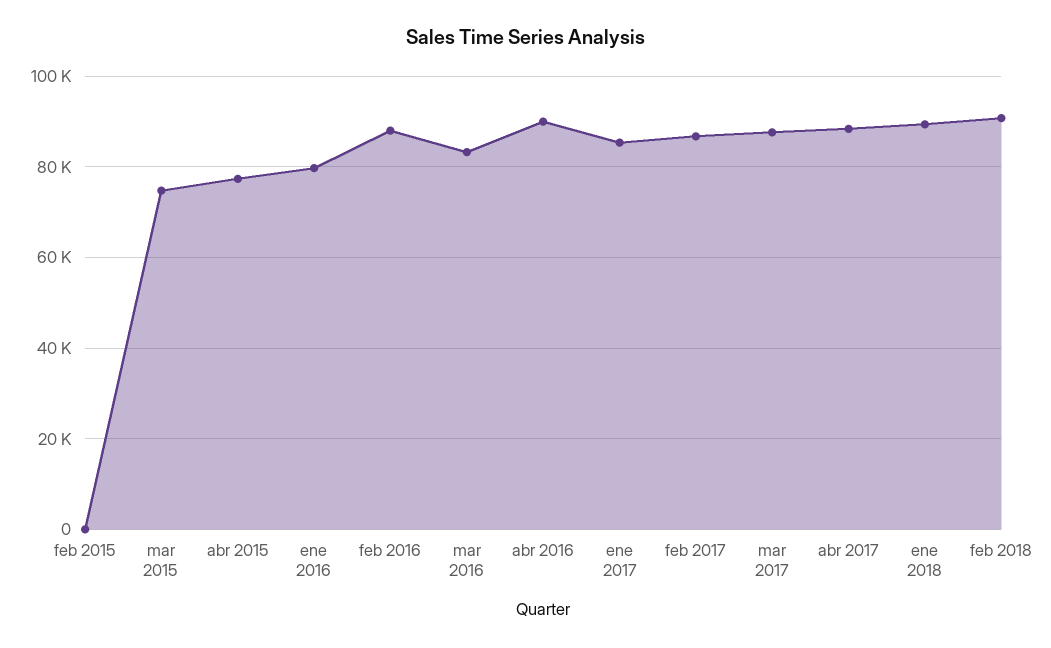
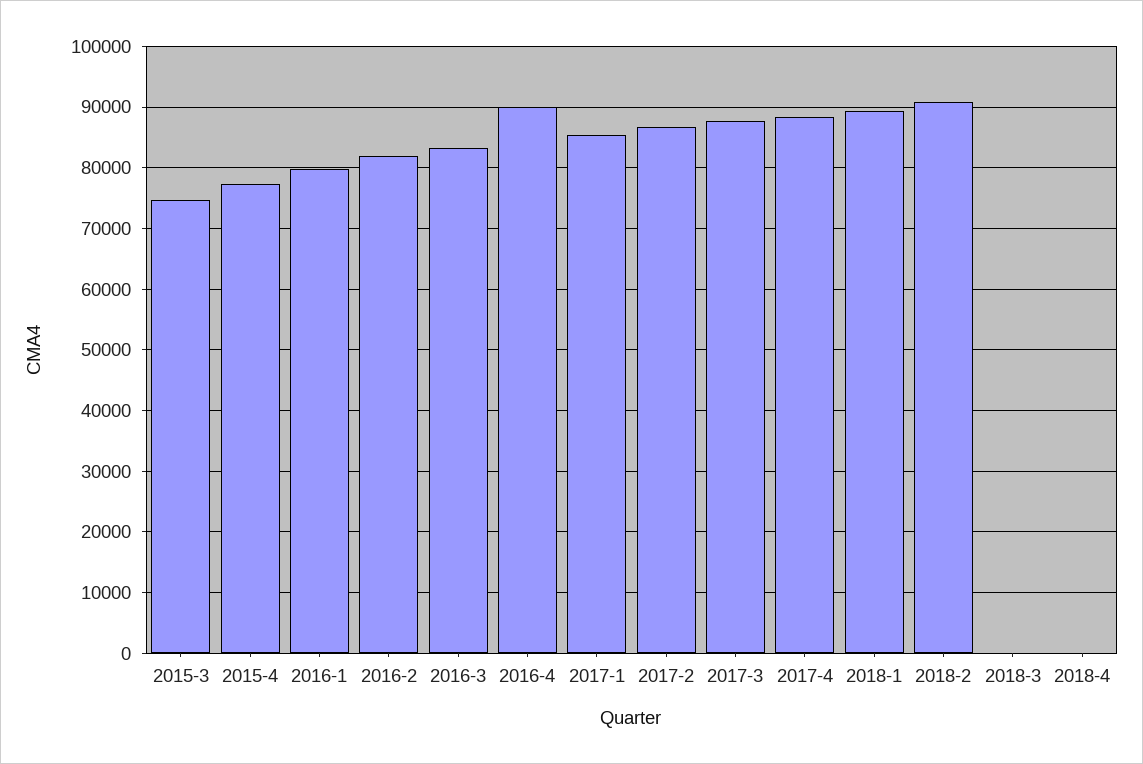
feb 2015: 0 -> none
feb 2016: 88000 -> 82000
2018-3: none -> 0
2018-4: none -> 0

